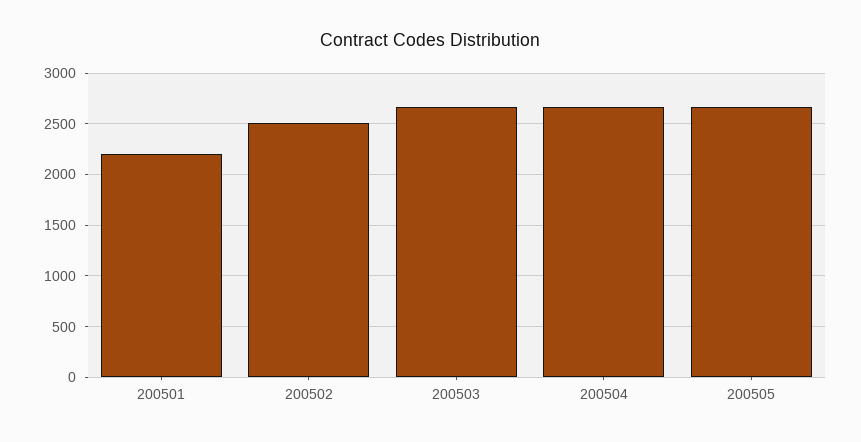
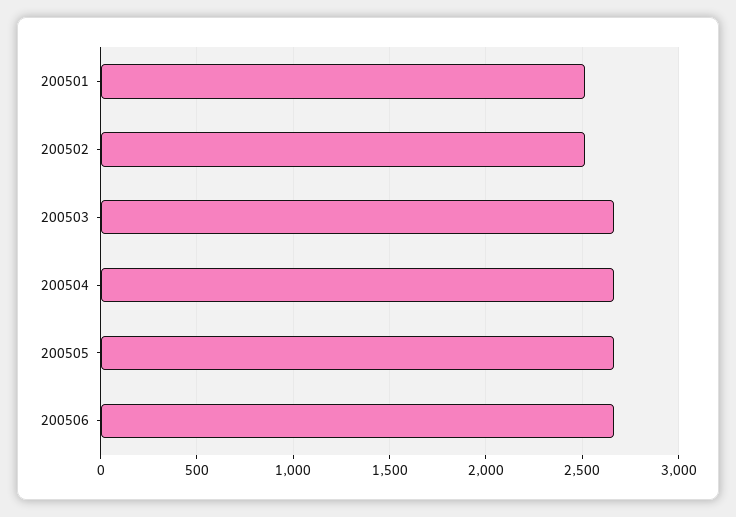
200501: 2200 -> 2500
200506: none -> 2650

